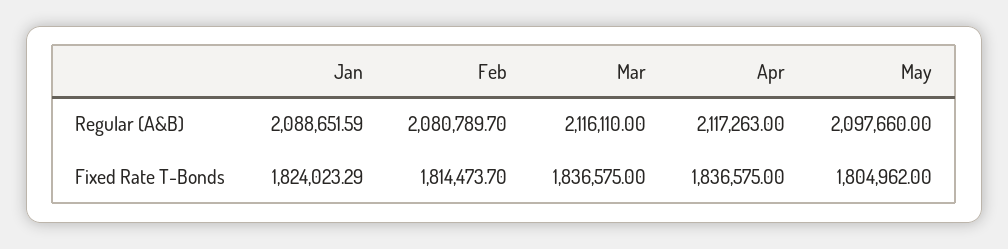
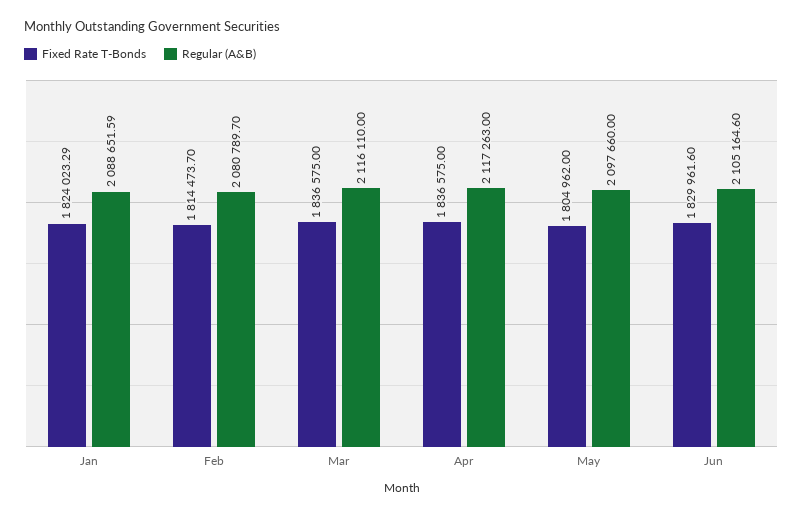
Fixed Rate T-Bonds, Jun: none -> 1829961.6
Regular (A&B), Jun: none -> 2105164.6

